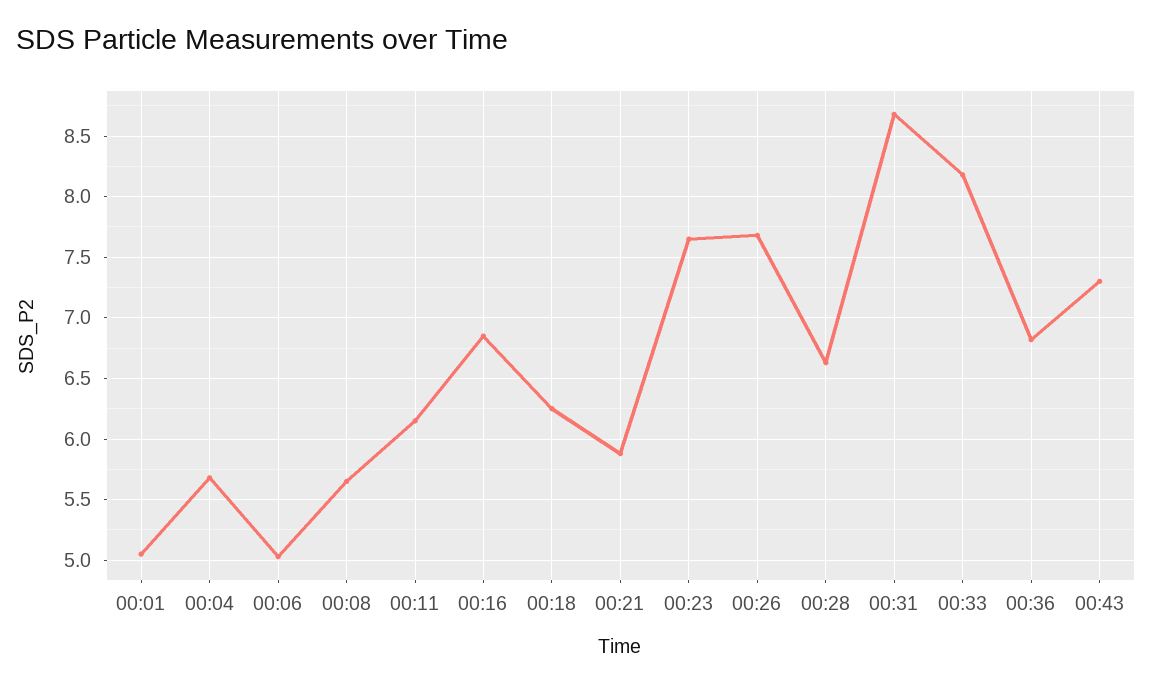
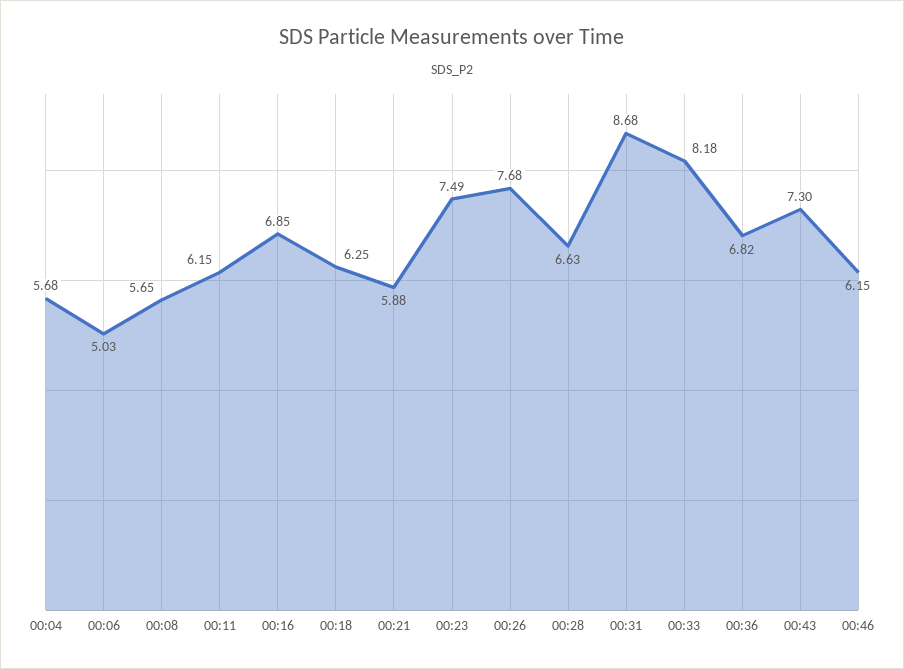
00:01: 5.05 -> none
00:23: 7.65 -> 7.49
00:46: none -> 6.15

